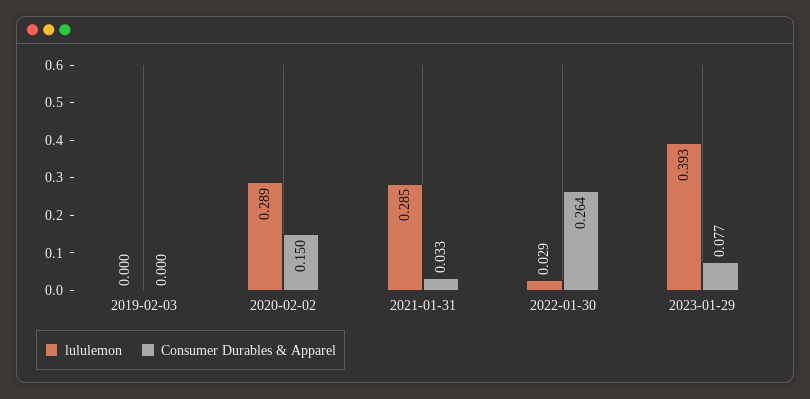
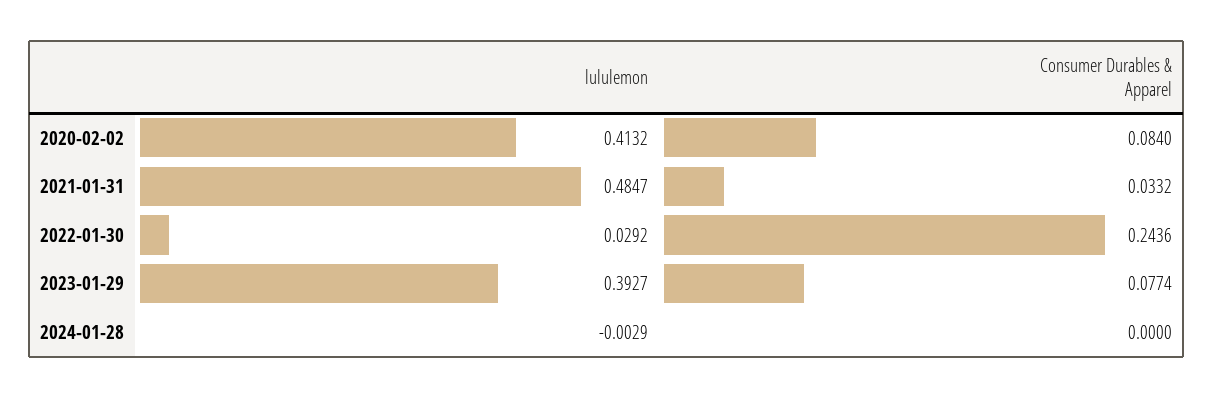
lululemon, 2019-02-03: 0 -> none
Consumer Durables & Apparel, 2019-02-03: 0 -> none
lululemon, 2020-02-02: 0.289 -> 0.4132
Consumer Durables & Apparel, 2020-02-02: 0.15 -> 0.084
lululemon, 2021-01-31: 0.285 -> 0.4847
Consumer Durables & Apparel, 2022-01-30: 0.264 -> 0.2436
lululemon, 2024-01-28: none -> -0.0029
Consumer Durables & Apparel, 2024-01-28: none -> 0

